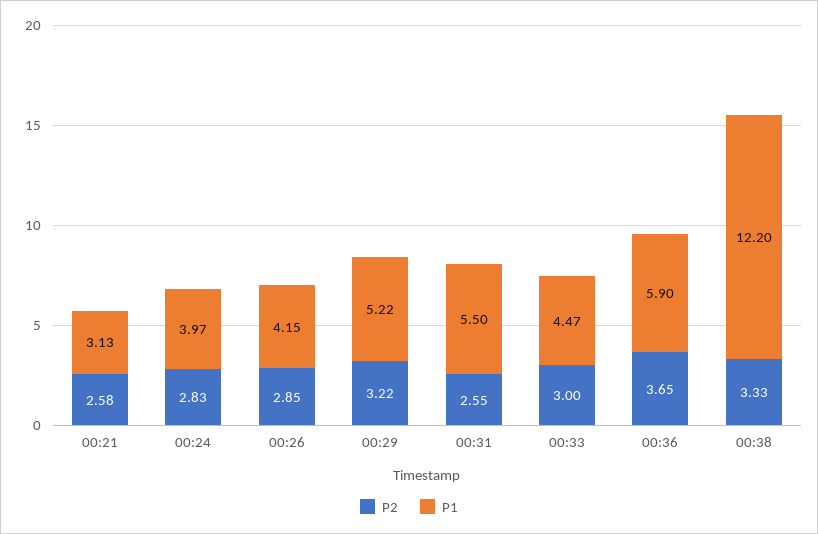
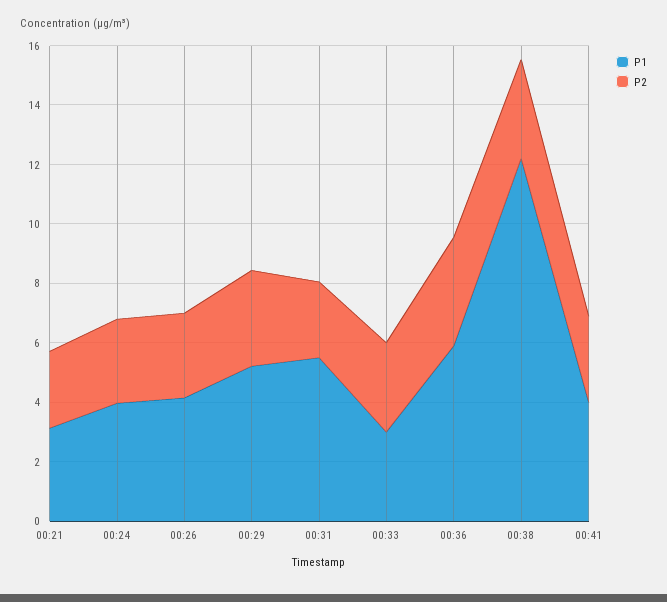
P1, 00:33: 4.47 -> 3
P1, 00:41: none -> 4
P2, 00:41: none -> 3

